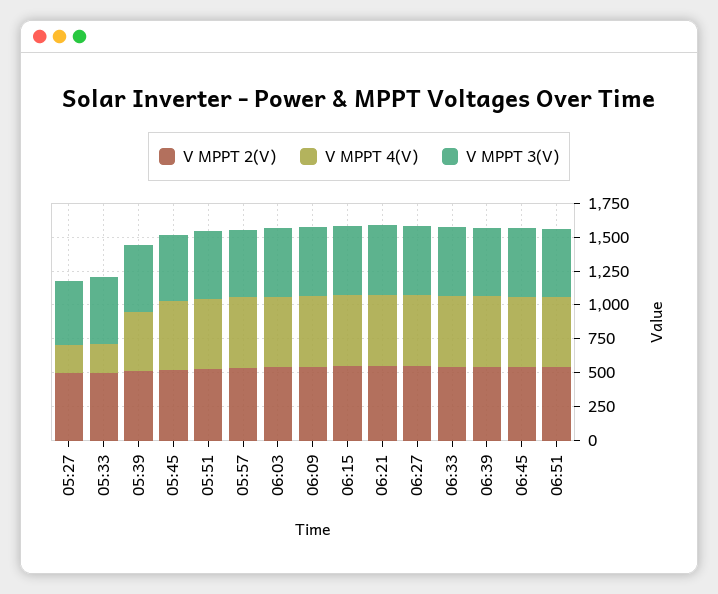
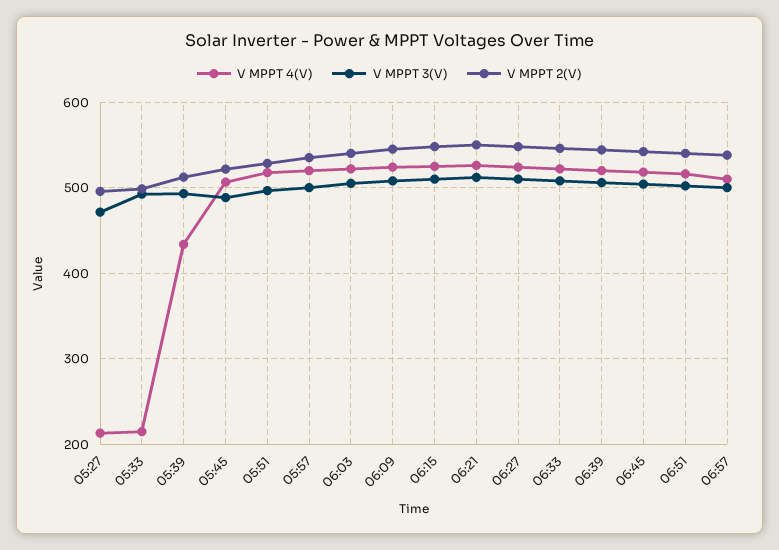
V MPPT 4(V), 06:57: none -> 510
V MPPT 3(V), 06:57: none -> 500
V MPPT 2(V), 06:57: none -> 540

